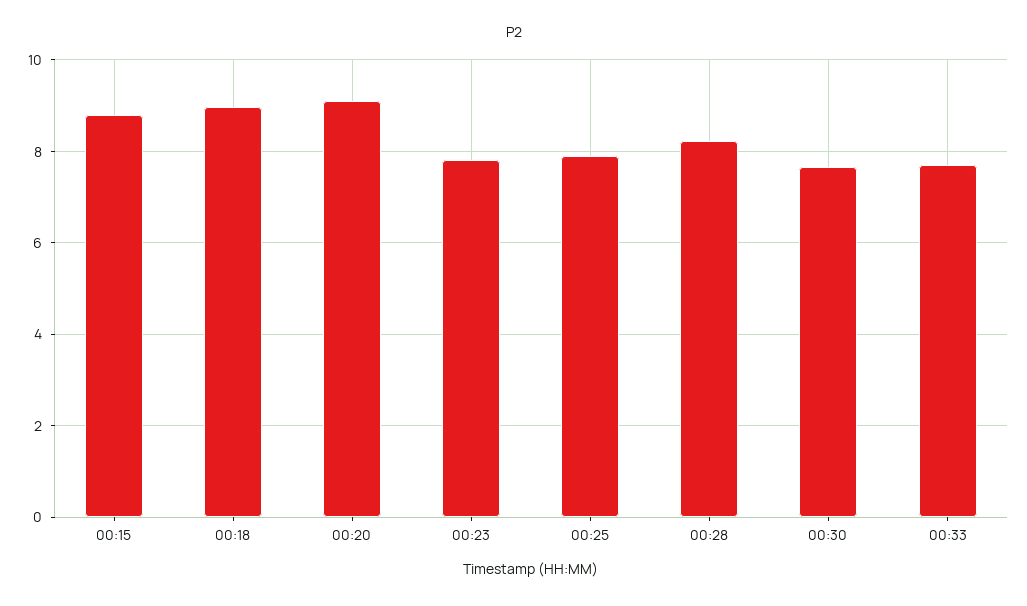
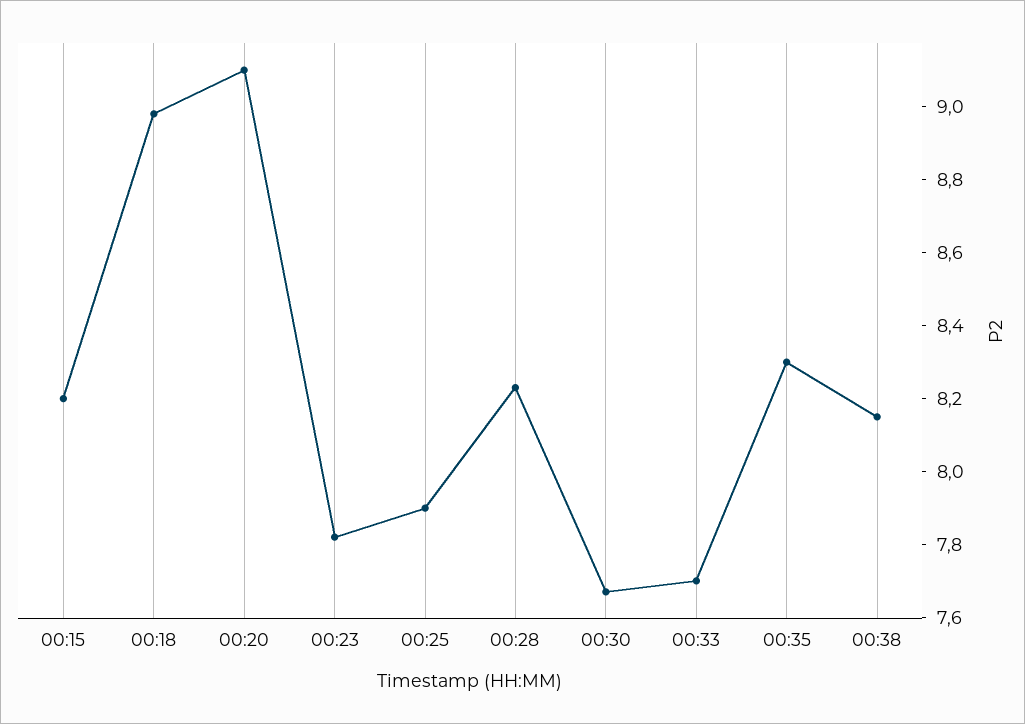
00:15: 8.8 -> 8.2
00:35: none -> 8.3
00:38: none -> 8.15

